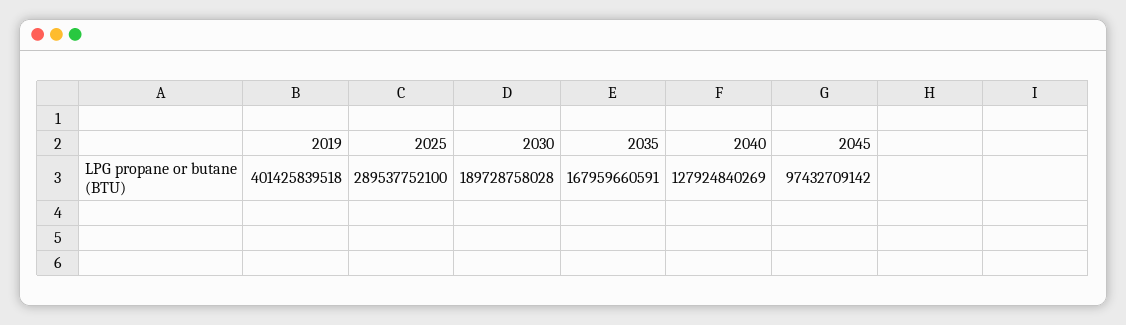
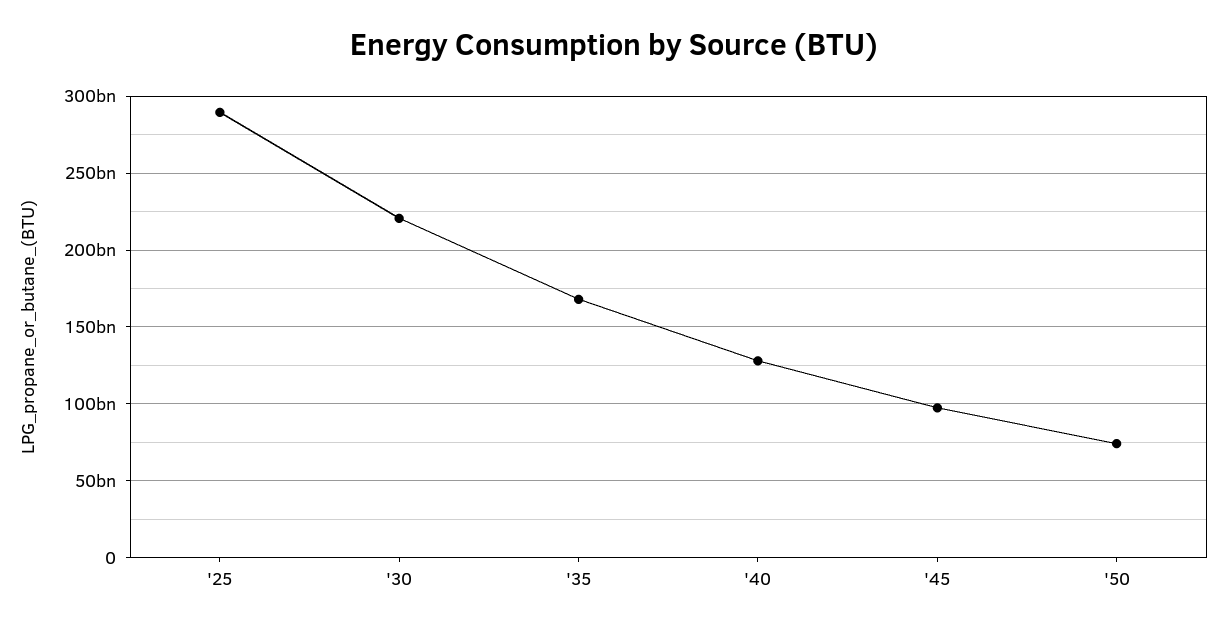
2019: 401425839518 -> none
2030: 189728758028 -> 220000000000
'50: none -> 75000000000

